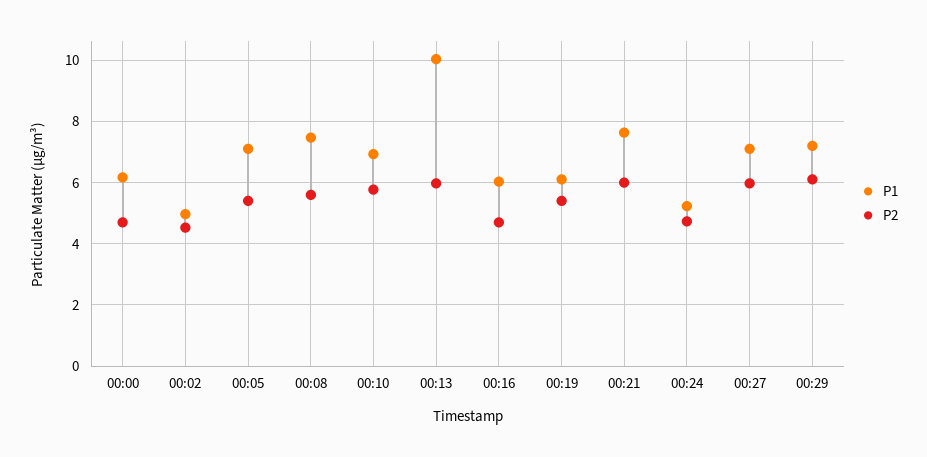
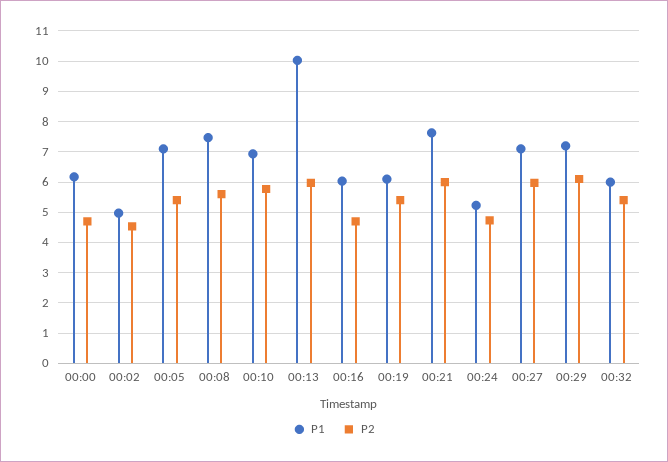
P1, 00:32: none -> 6
P2, 00:32: none -> 5.4

